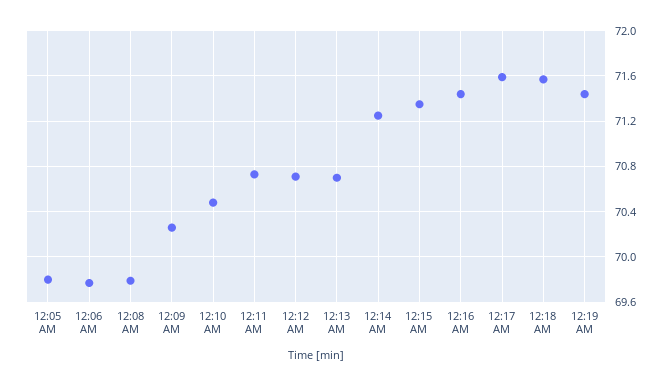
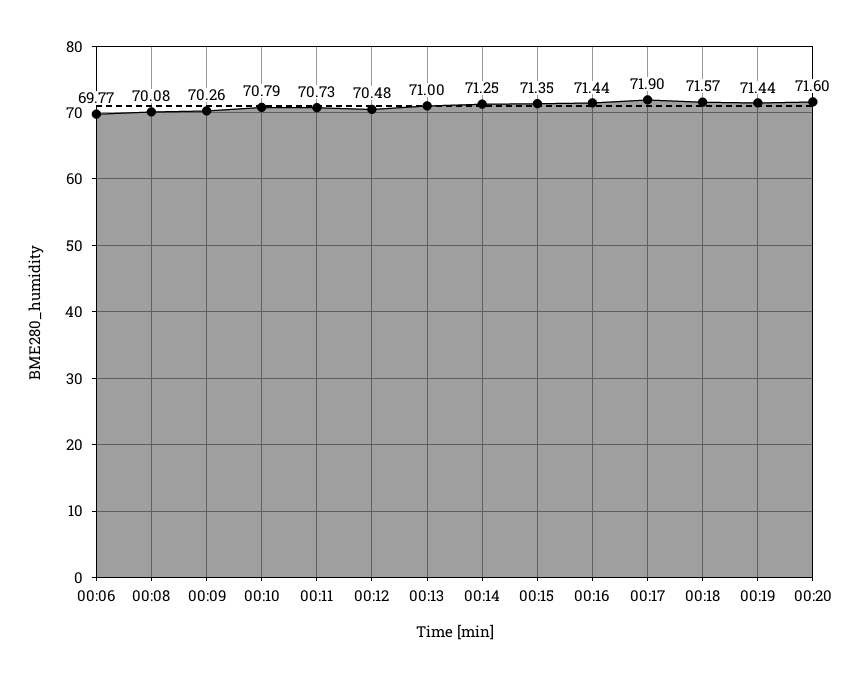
12:05 AM: 69.8 -> none
12:08 AM: 69.8 -> 70.08
12:10 AM: 70.5 -> 70.79
12:12 AM: 70.7 -> 70.48
12:13 AM: 70.7 -> 71
12:17 AM: 71.6 -> 71.9
00:20: none -> 71.6

